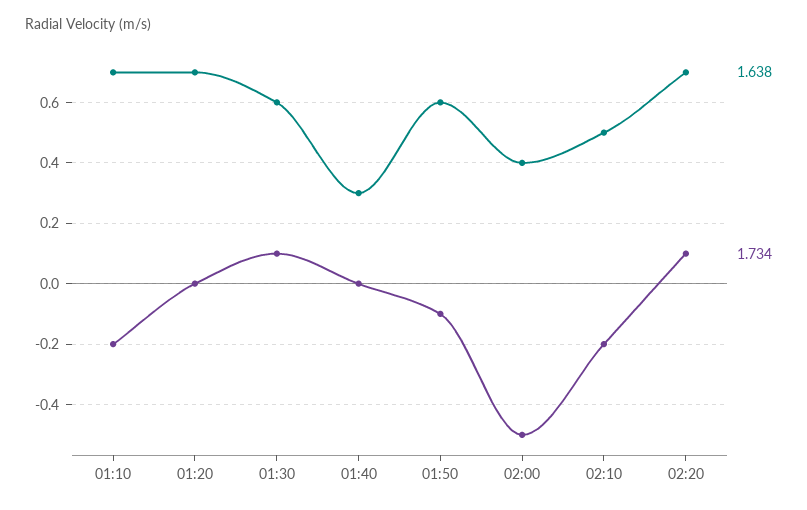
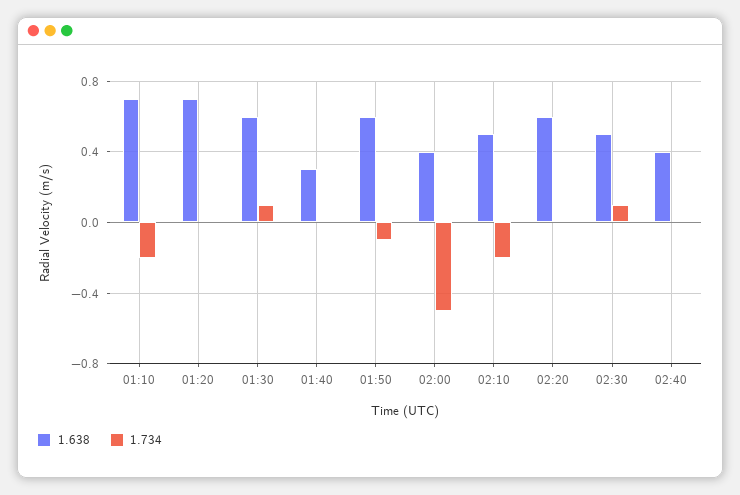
1.638, 02:20: 0.7 -> 0.6
1.734, 02:20: 0.1 -> 0
1.638, 02:30: none -> 0.5
1.734, 02:30: none -> 0.1
1.638, 02:40: none -> 0.4
1.734, 02:40: none -> 0

